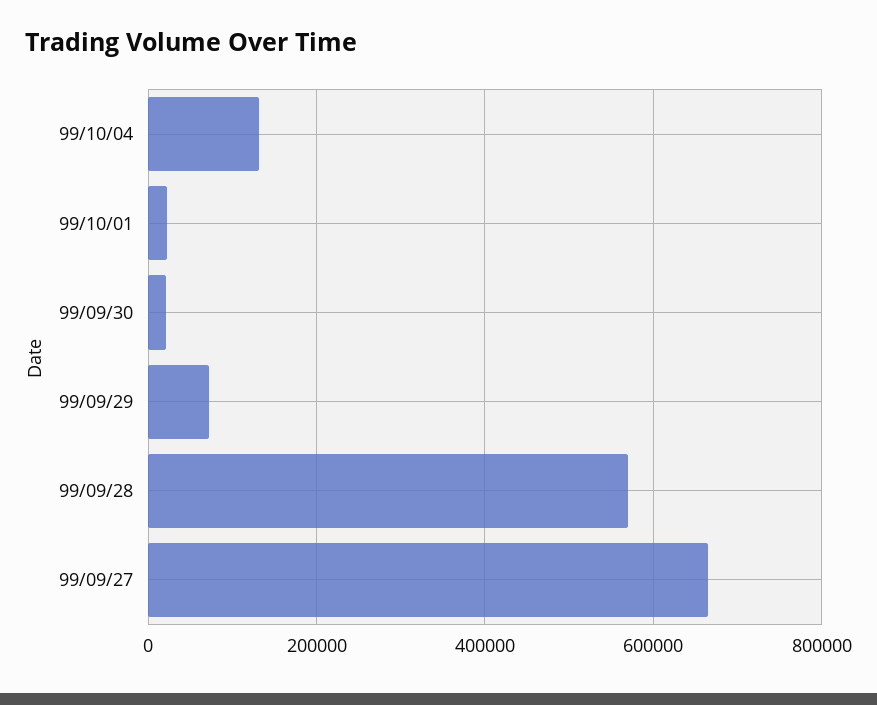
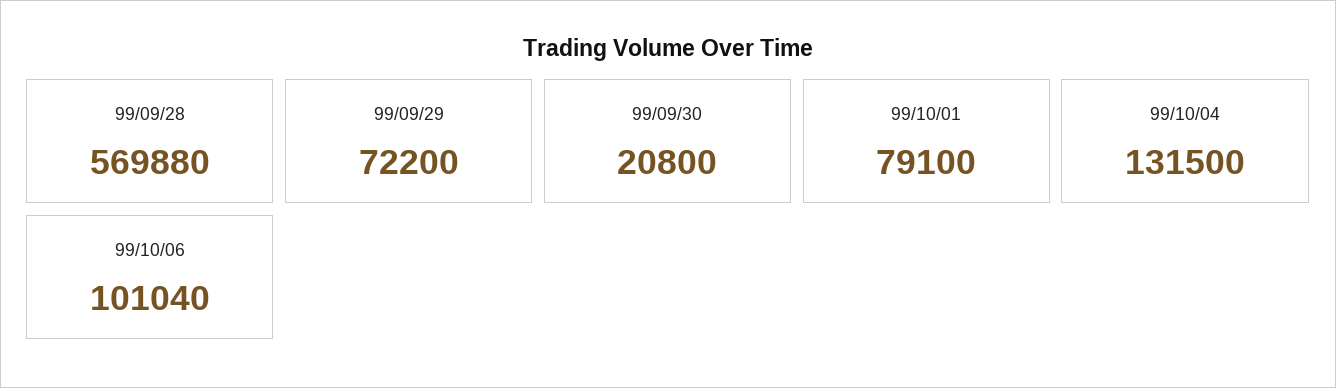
99/10/01: 20000 -> 79100
99/09/27: 660000 -> none
99/10/06: none -> 101040

